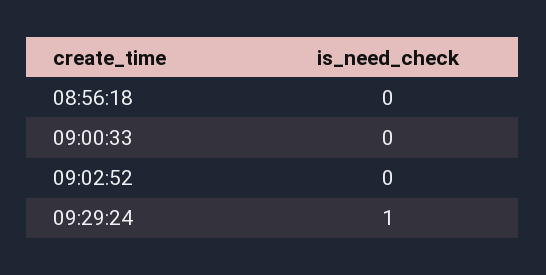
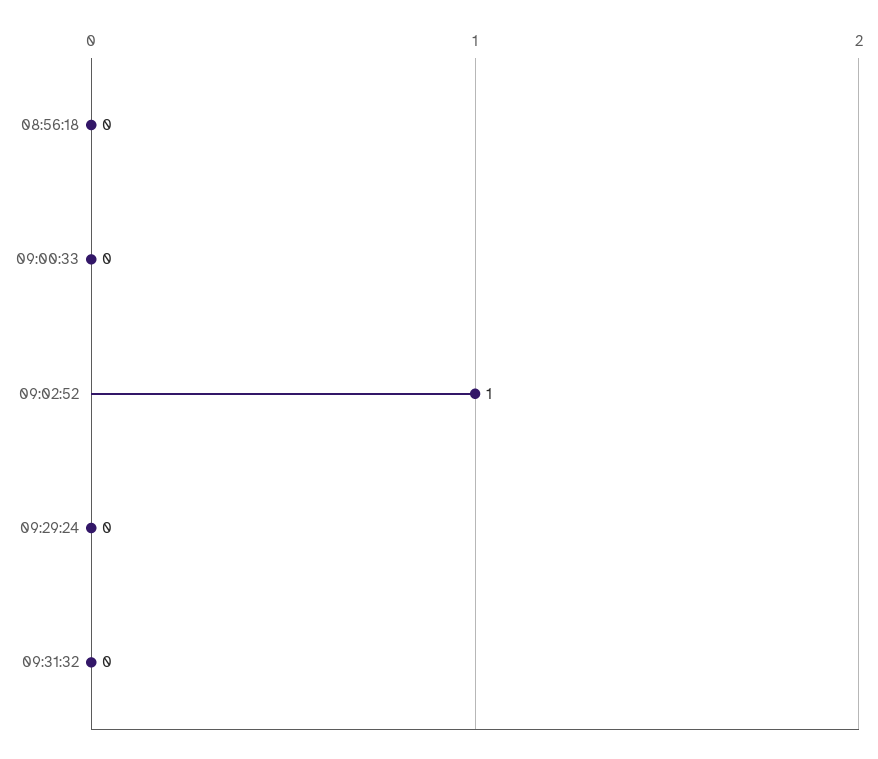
09:02:52: 0 -> 1
09:29:24: 1 -> 0
09:31:32: none -> 0

